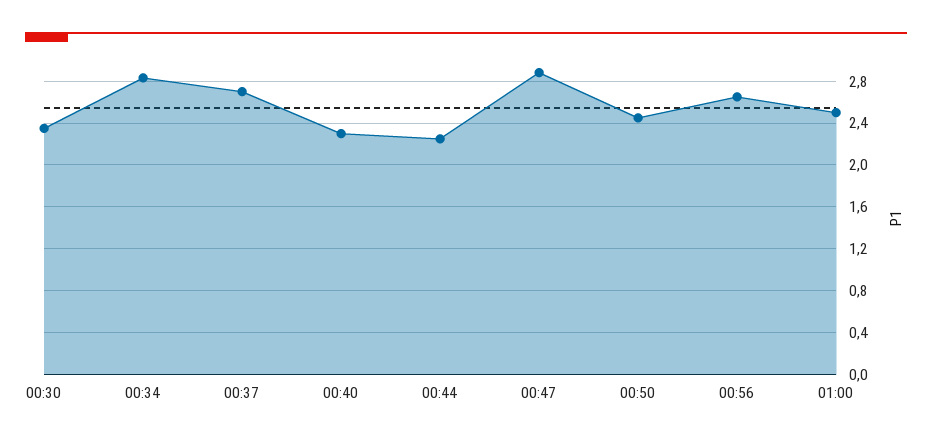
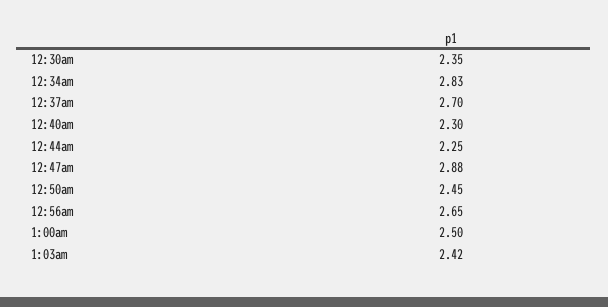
1:03am: none -> 2.42

